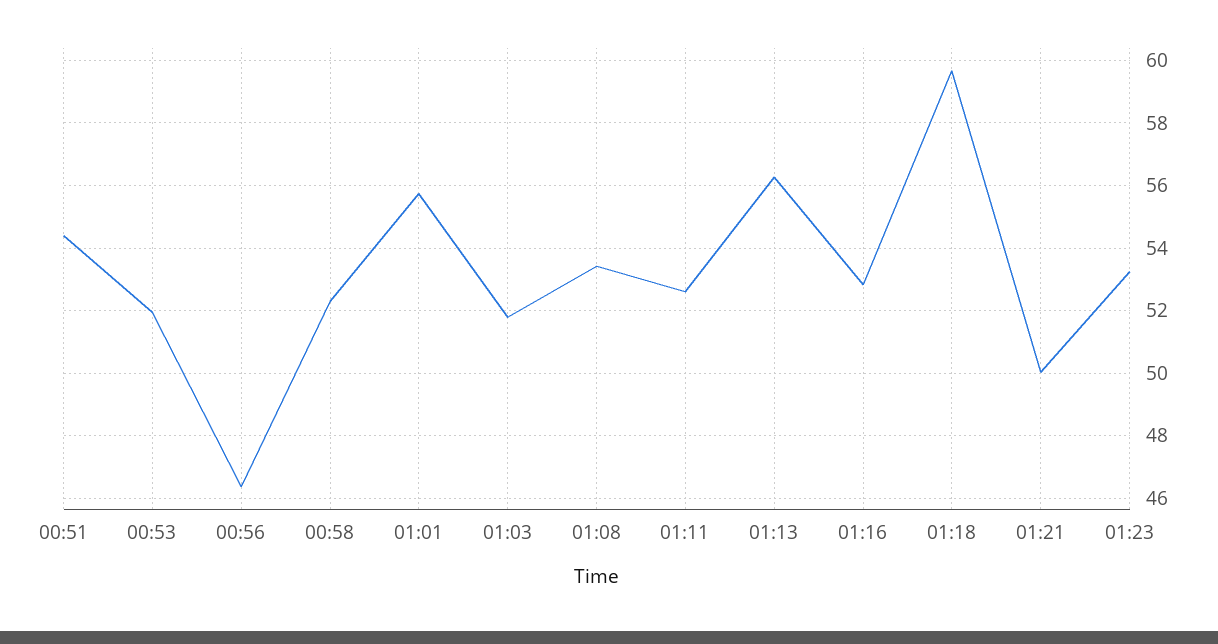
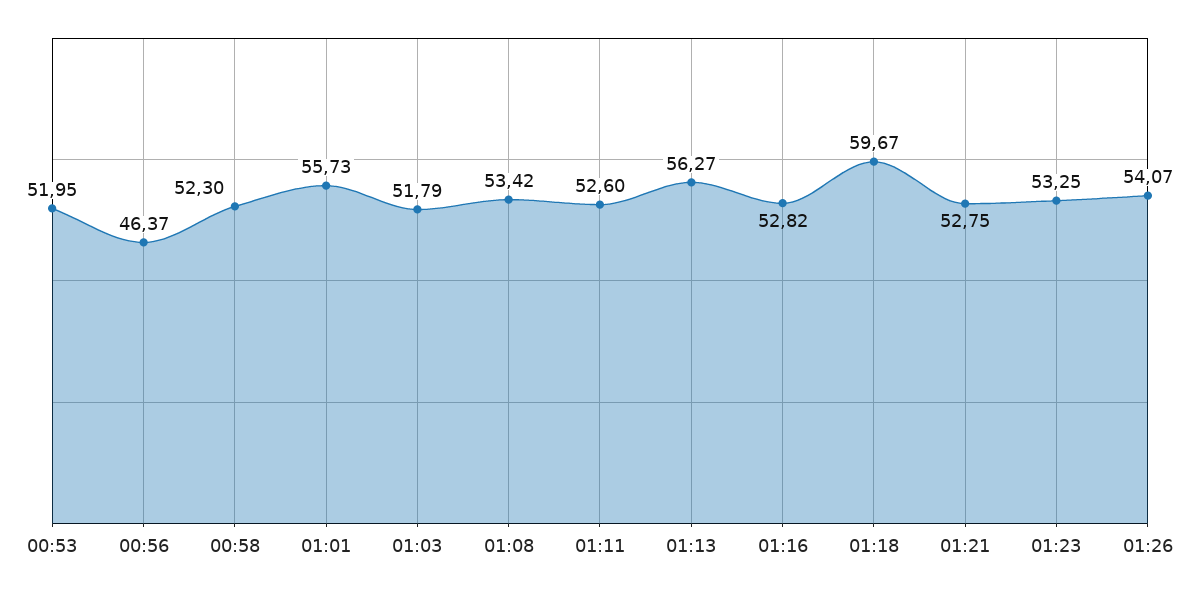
00:51: 54.4 -> none
01:21: 50 -> 52.75
01:26: none -> 54.07

